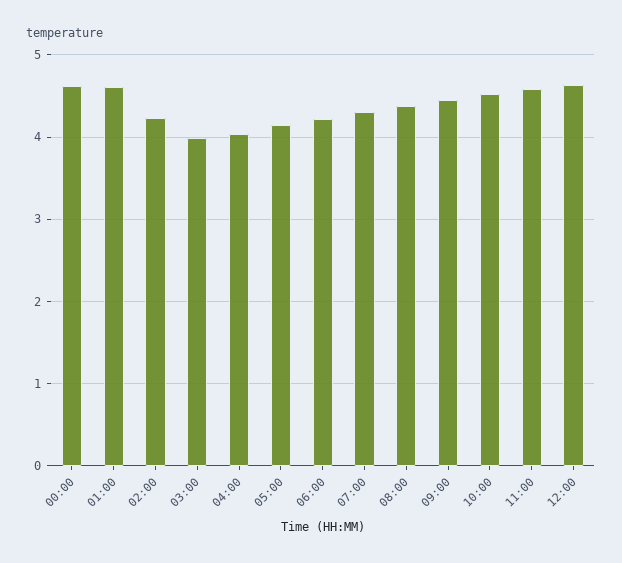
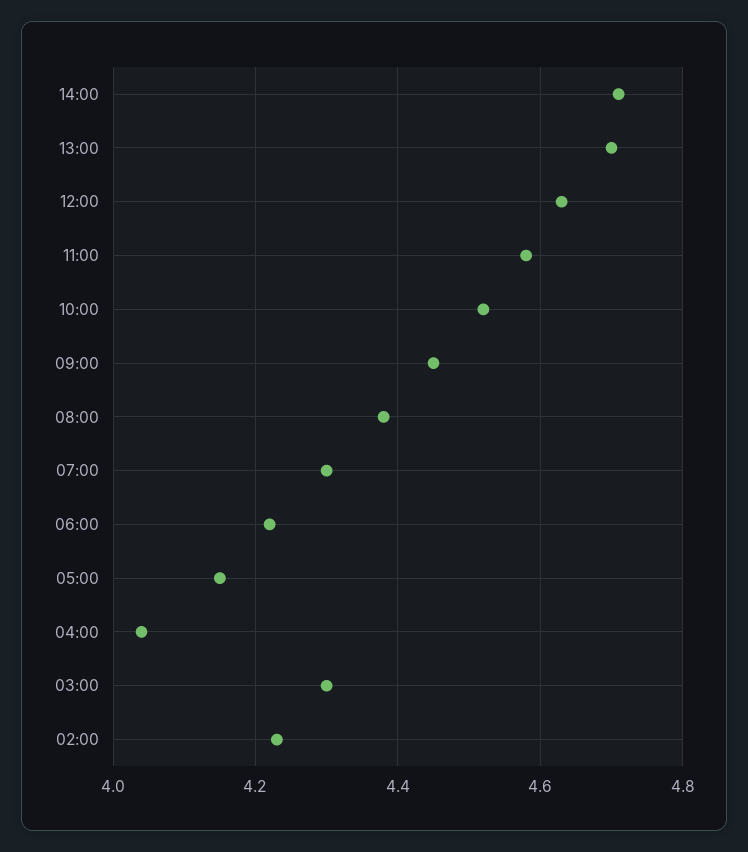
00:00: 4.6 -> none
01:00: 4.6 -> none
03:00: 4 -> 4.3
14:00: none -> 4.7
13:00: none -> 4.7

